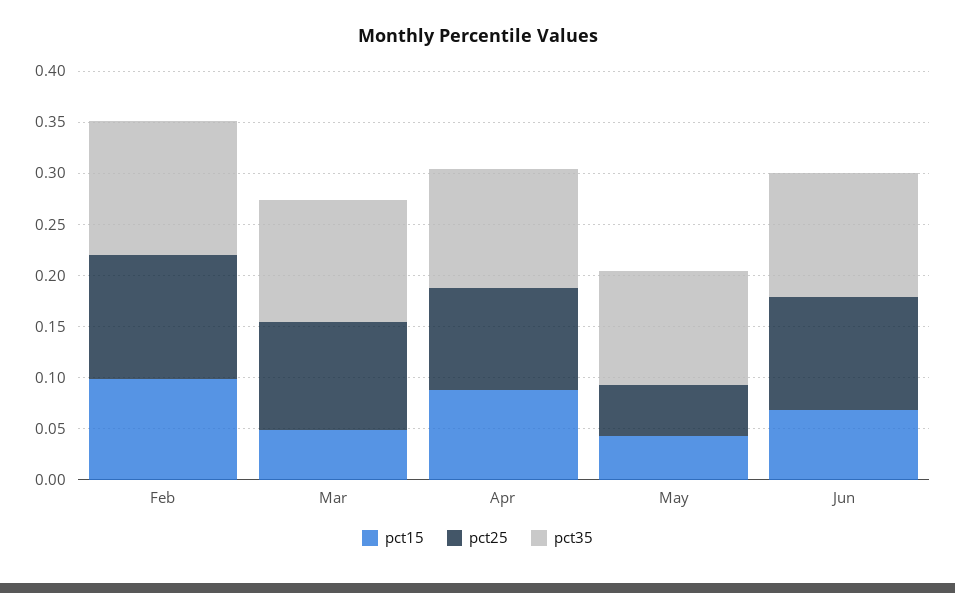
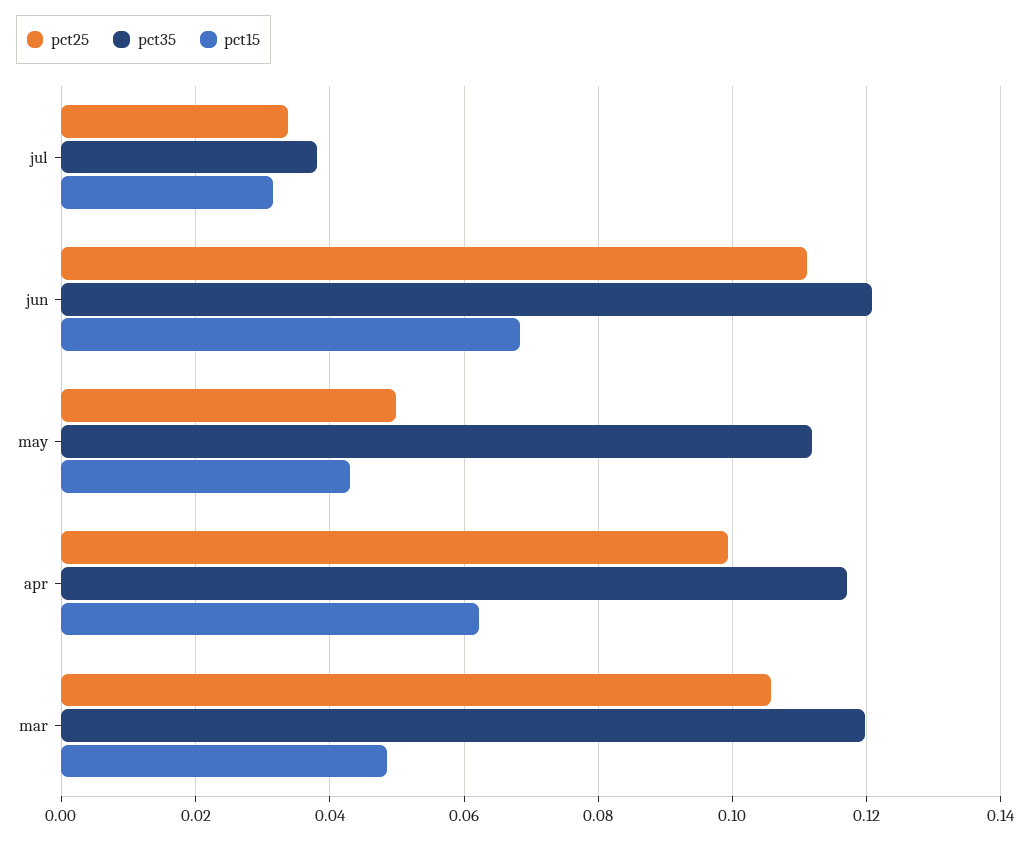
pct15, Feb: 0.1 -> none
pct25, Feb: 0.12 -> none
pct35, Feb: 0.13 -> none
pct15, Apr: 0.09 -> 0.062
pct25, jul: none -> 0.034
pct35, jul: none -> 0.038
pct15, jul: none -> 0.032

